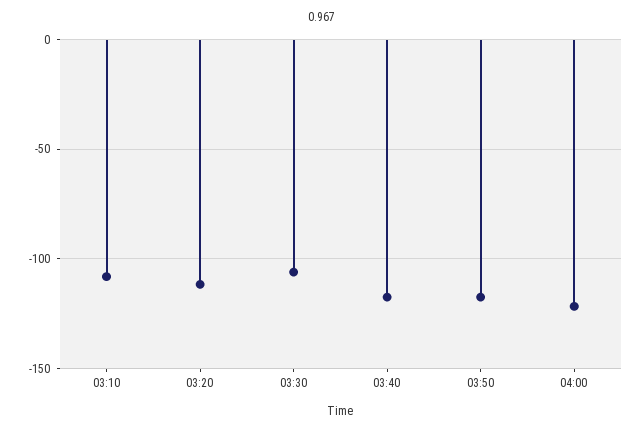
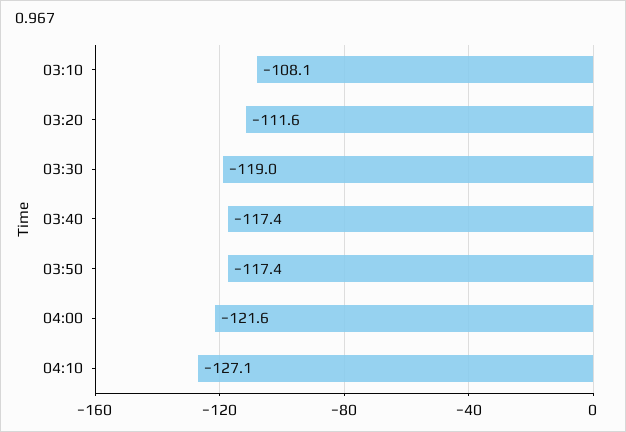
03:30: -105 -> -119
04:10: none -> -127.1

